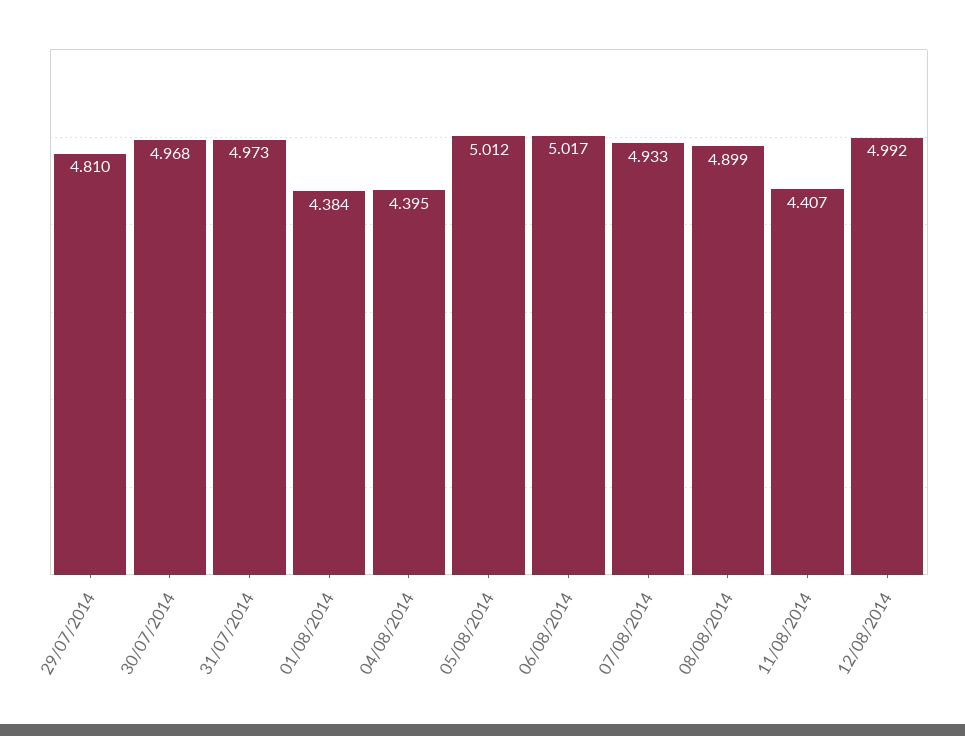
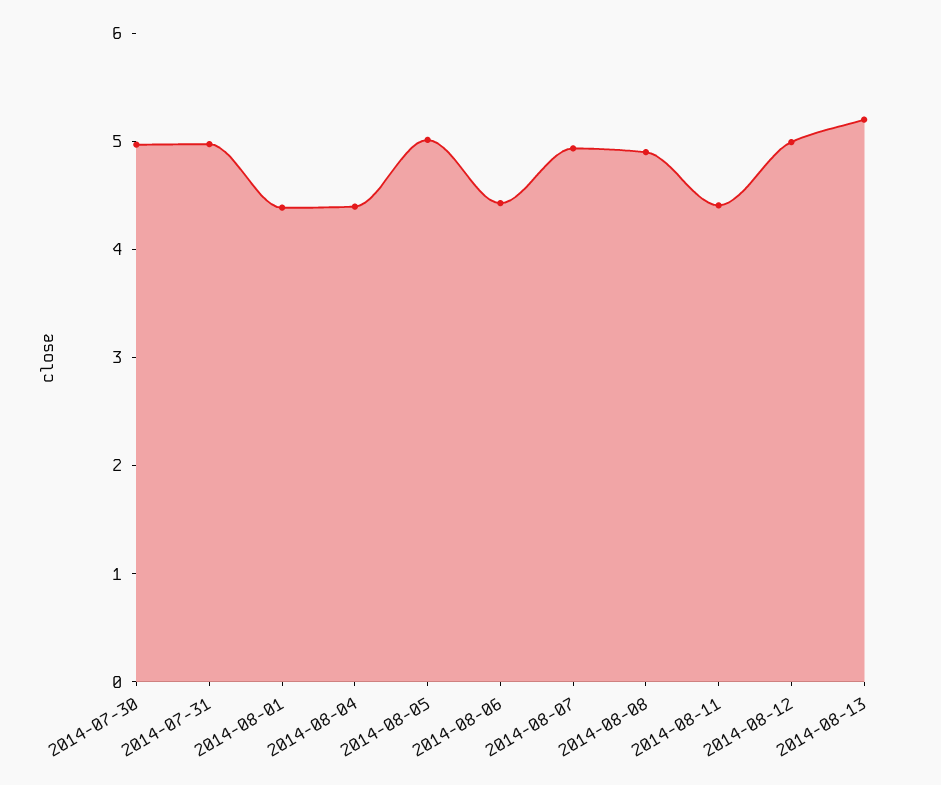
29/07/2014: 4.81 -> none
06/08/2014: 5.017 -> 4.4
2014-08-13: none -> 5.2

